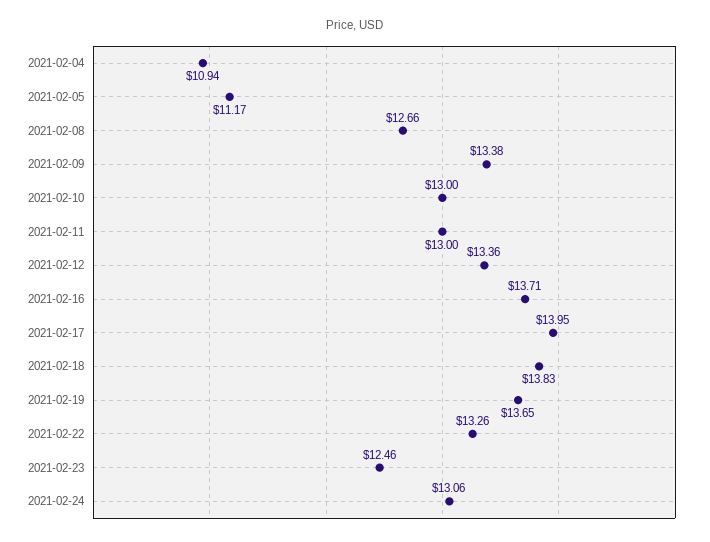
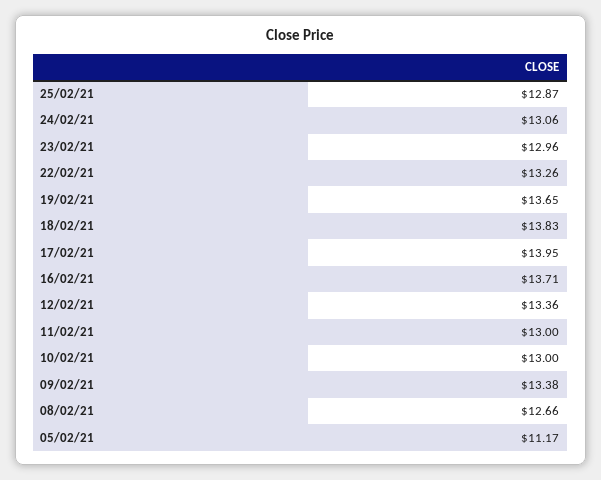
2021-02-04: 10.94 -> none
2021-02-23: 12.46 -> 12.96
25/02/21: none -> 12.87

